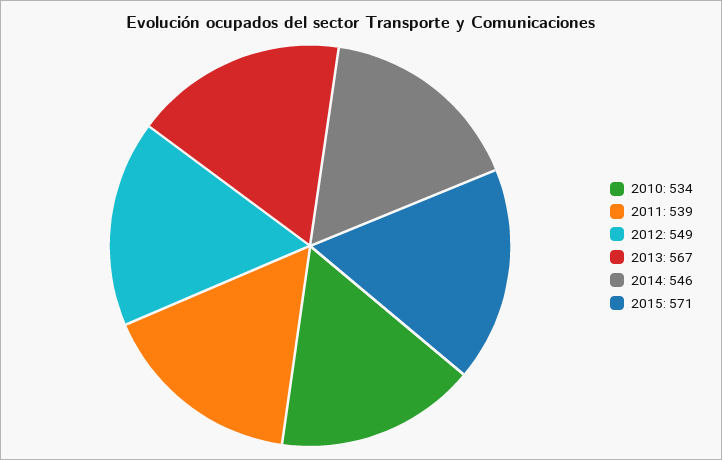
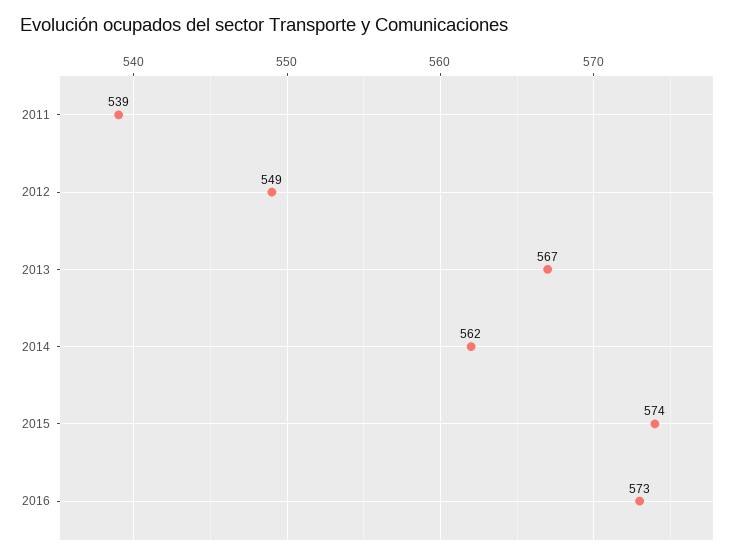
2010: 534 -> none
2014: 546 -> 562
2015: 571 -> 574
2016: none -> 573

